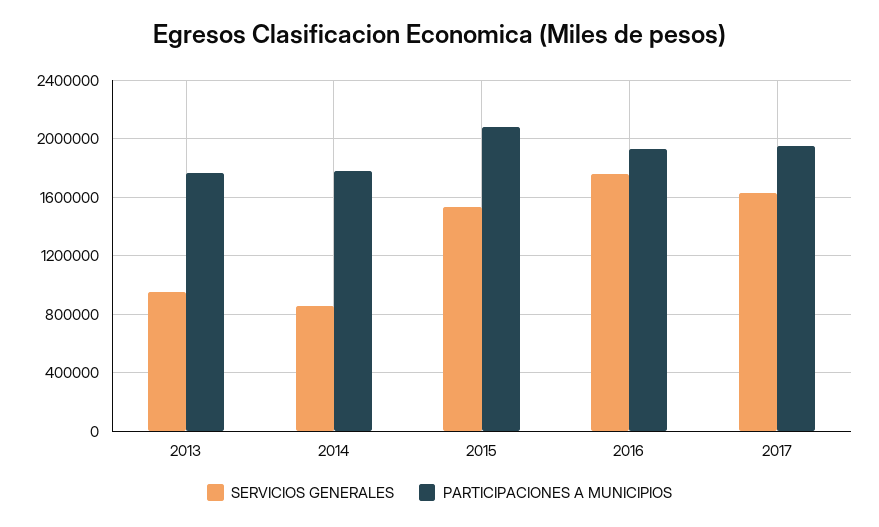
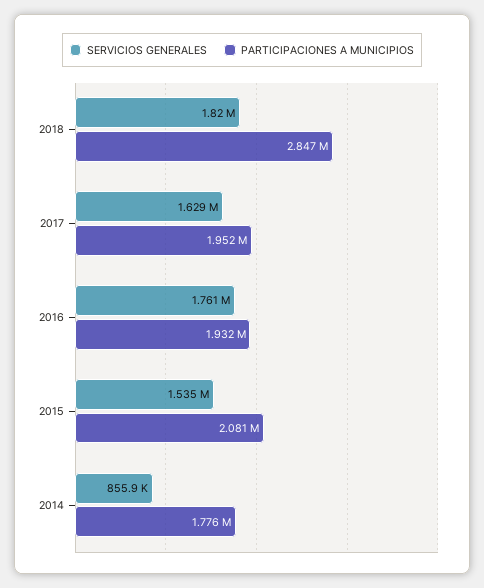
SERVICIOS GENERALES, 2013: 950000 -> none
PARTICIPACIONES A MUNICIPIOS, 2013: 1750000 -> none
SERVICIOS GENERALES, 2018: none -> 1820000
PARTICIPACIONES A MUNICIPIOS, 2018: none -> 2847000

